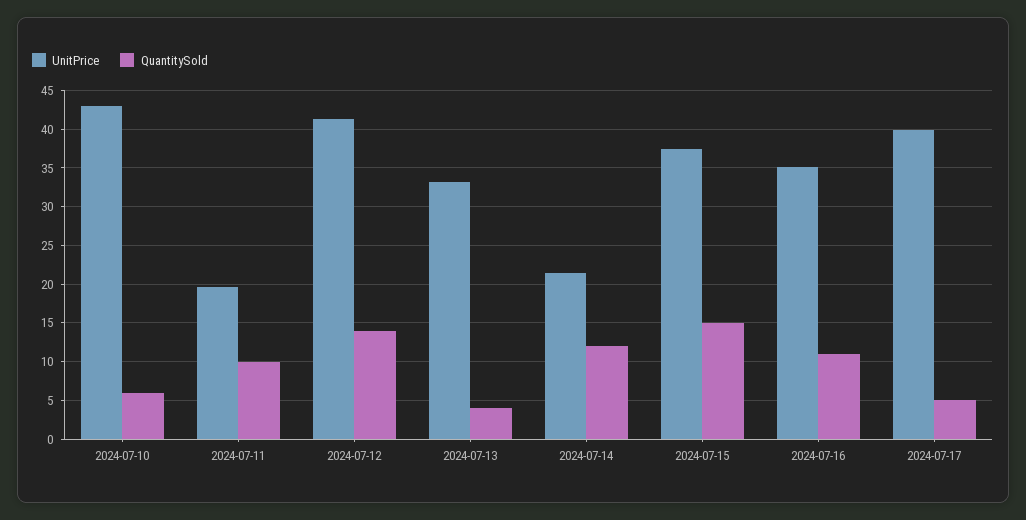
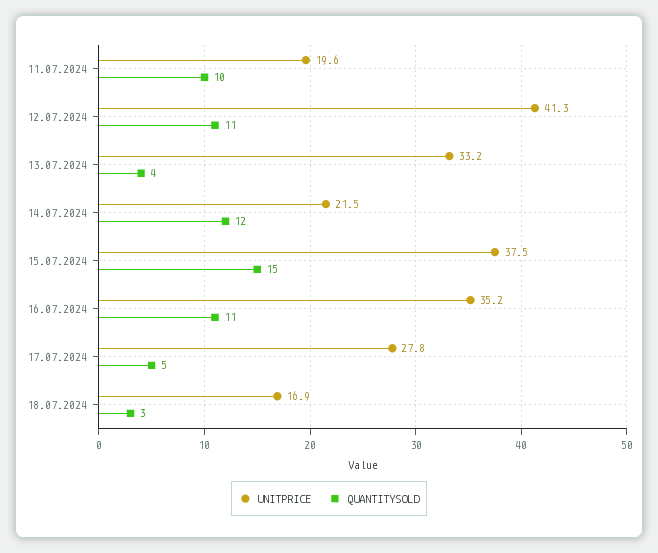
UnitPrice, 2024-07-10: 43 -> none
QuantitySold, 2024-07-10: 6 -> none
QuantitySold, 2024-07-12: 14 -> 11
UnitPrice, 2024-07-17: 40 -> 27.8
UnitPrice, 18.07.2024: none -> 16.9
QuantitySold, 18.07.2024: none -> 3

